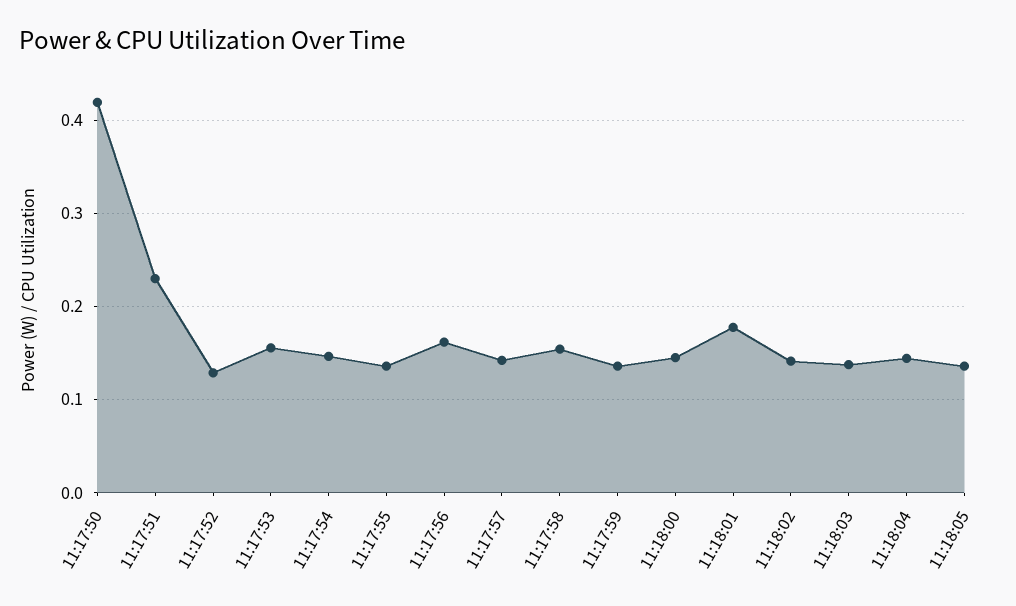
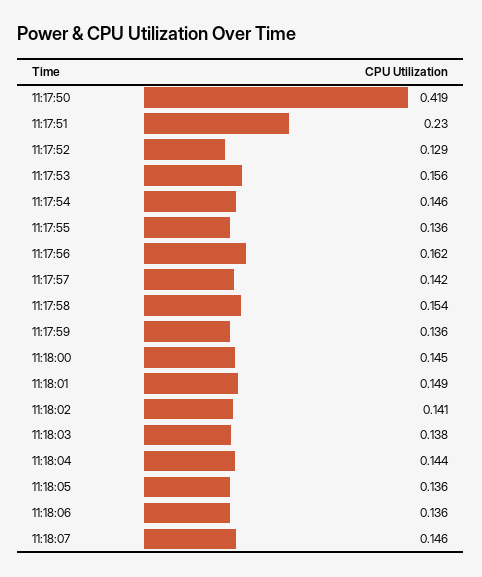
11:18:01: 0.18 -> 0.149
11:18:06: none -> 0.136
11:18:07: none -> 0.146

